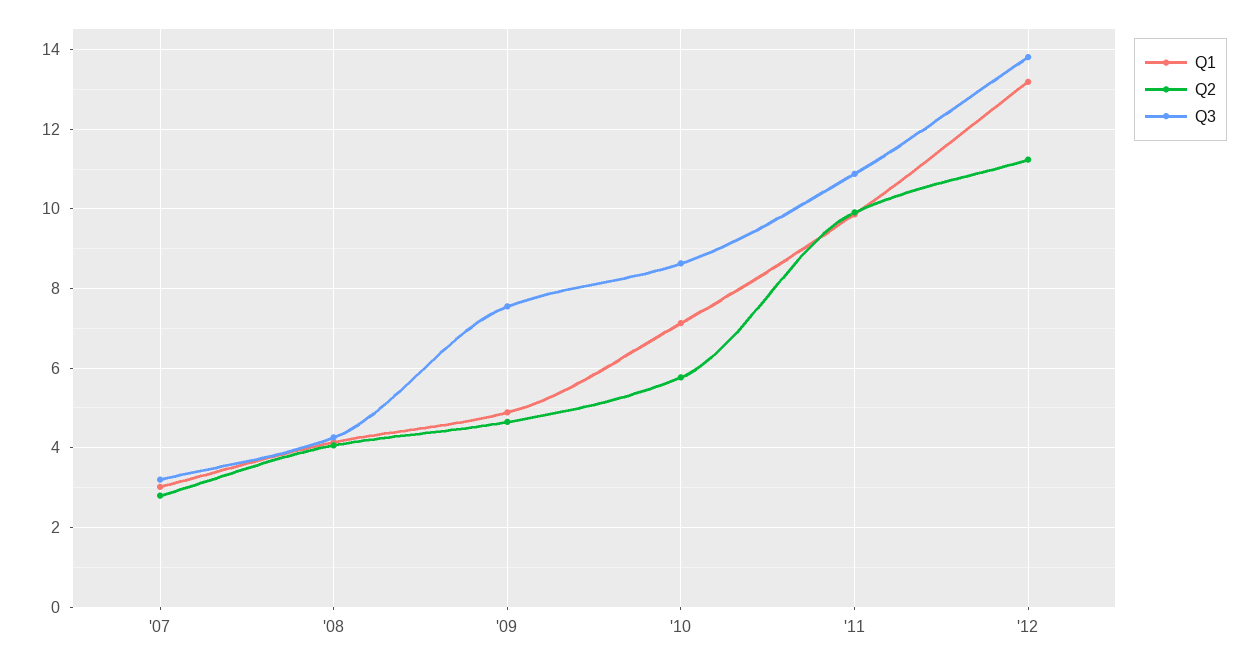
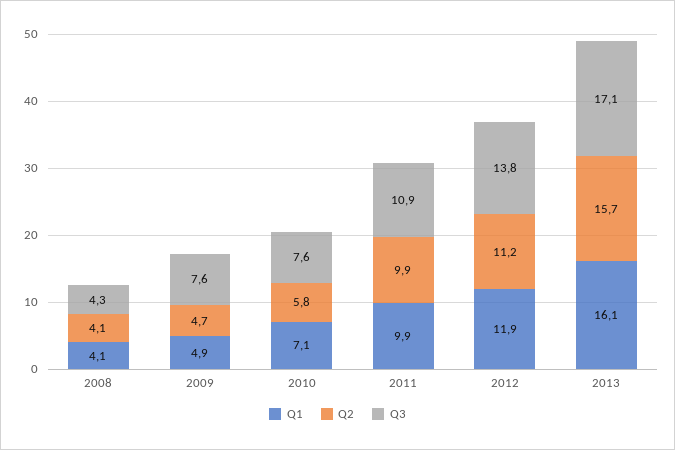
Q1, '07: 3 -> none
Q2, '07: 2.8 -> none
Q3, '07: 3.2 -> none
Q3, '10: 8.6 -> 7.6
Q1, '12: 13.2 -> 11.9
Q1, 2013: none -> 16.1
Q2, 2013: none -> 15.7
Q3, 2013: none -> 17.1

